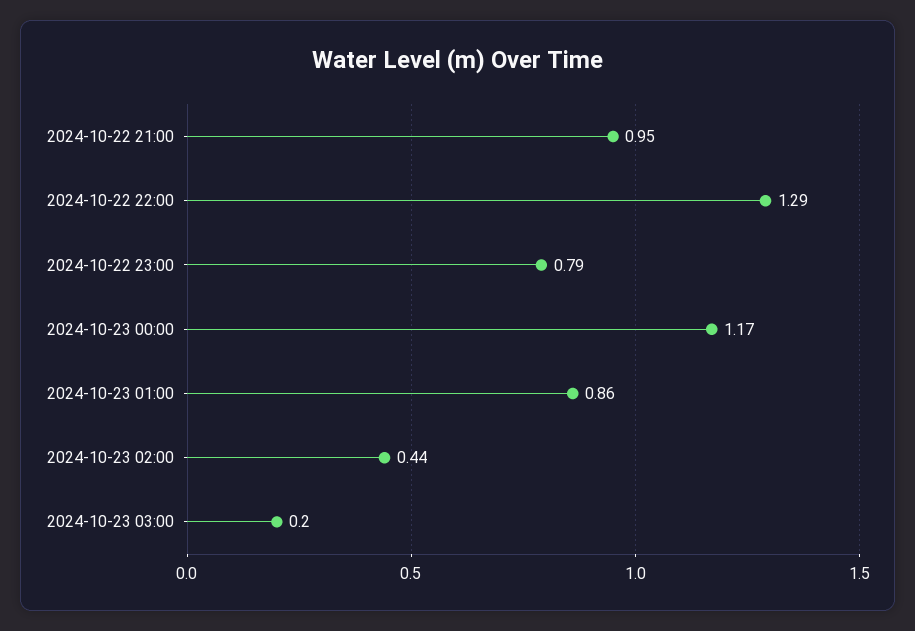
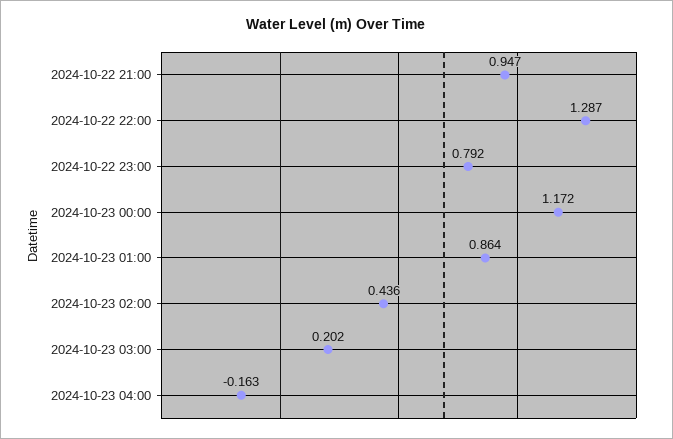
2024-10-23 04:00: none -> -0.163

